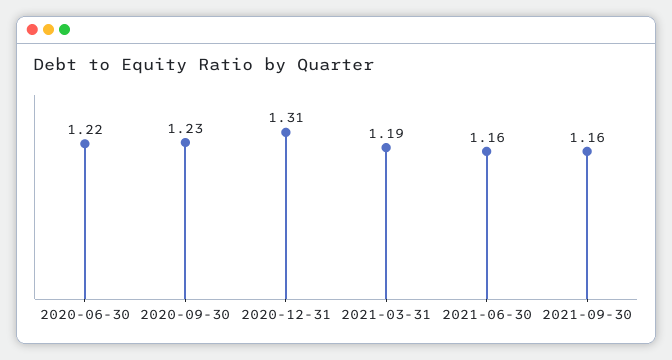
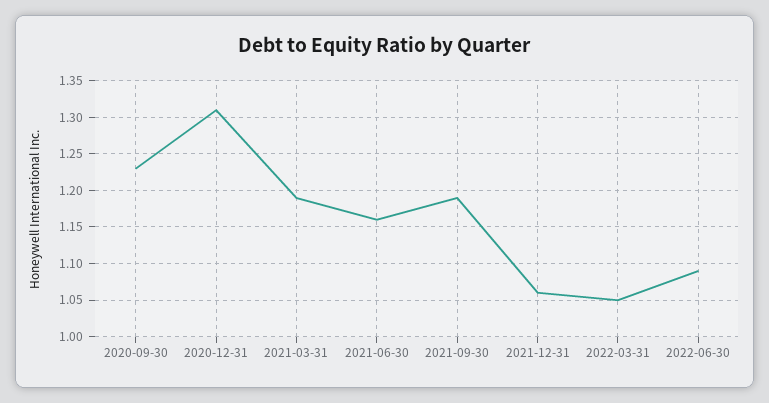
2020-06-30: 1.22 -> none
2021-09-30: 1.16 -> 1.19
2021-12-31: none -> 1.06
2022-03-31: none -> 1.05
2022-06-30: none -> 1.09

